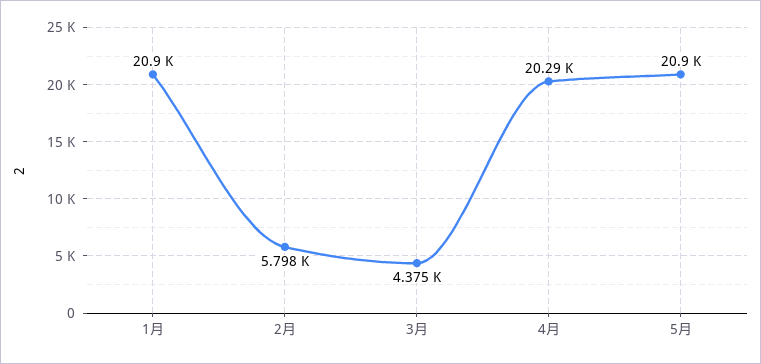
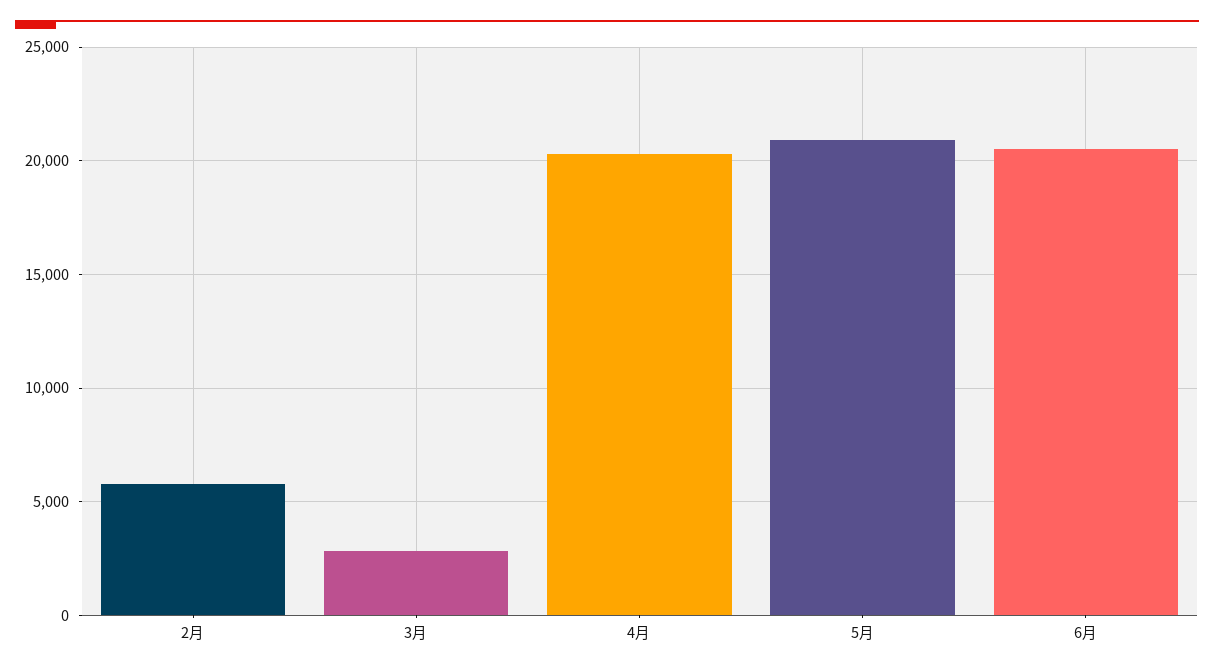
1月: 20900 -> none
3月: 4375 -> 3000
6月: none -> 20500

